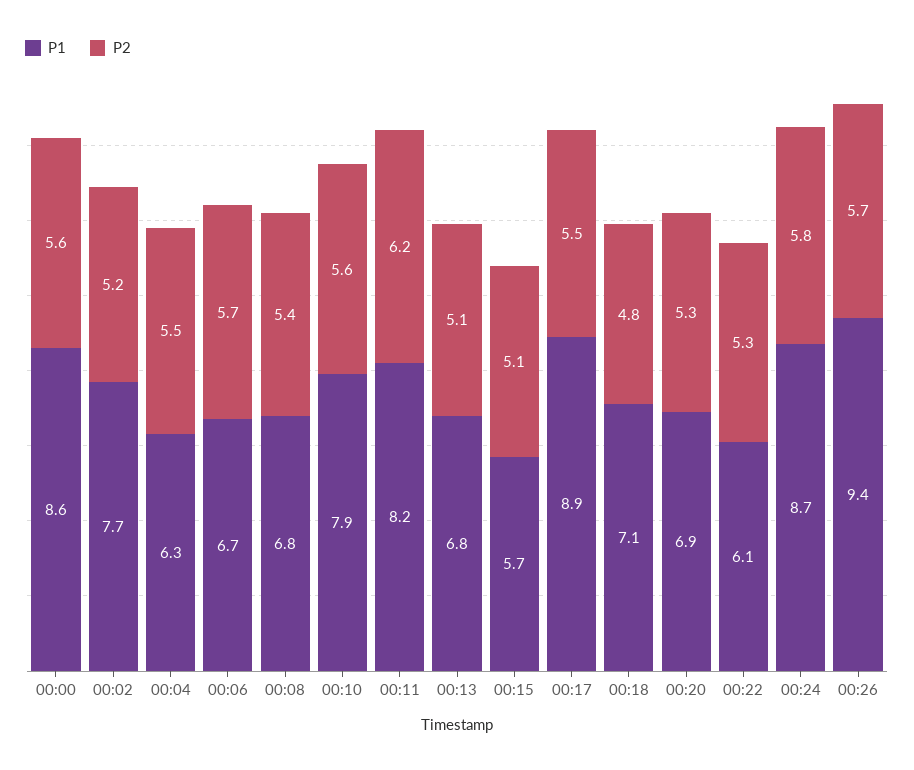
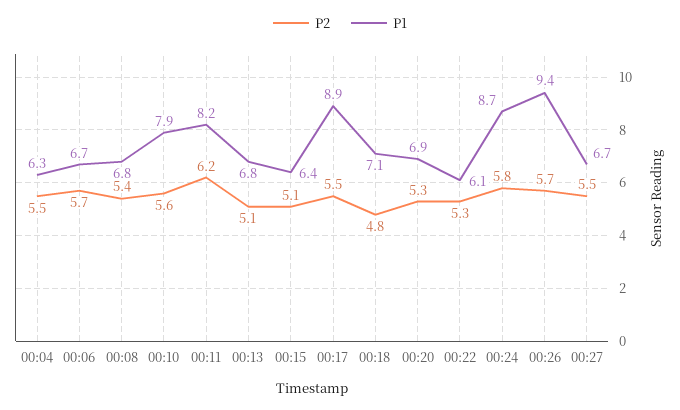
P1, 00:00: 8.6 -> none
P2, 00:00: 5.6 -> none
P1, 00:02: 7.7 -> none
P2, 00:02: 5.2 -> none
P1, 00:15: 5.7 -> 6.4
P2, 00:27: none -> 5.5
P1, 00:27: none -> 6.7

